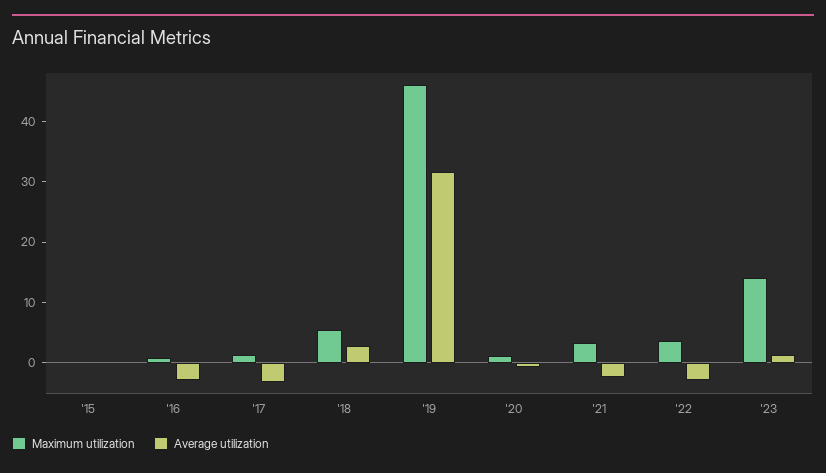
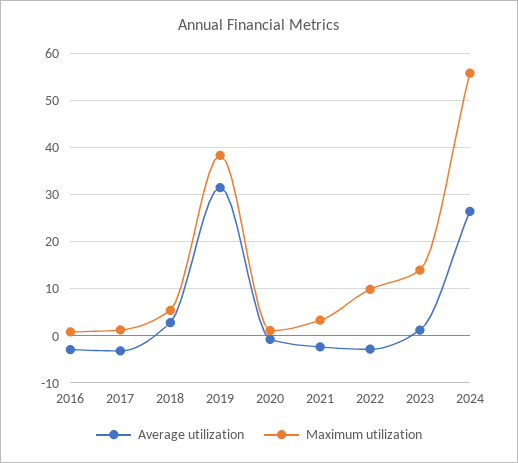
Maximum utilization, '15: 0 -> none
Average utilization, '15: 0 -> none
Maximum utilization, '19: 46 -> 38
Maximum utilization, '22: 4 -> 10
Average utilization, 2024: none -> 26
Maximum utilization, 2024: none -> 56

